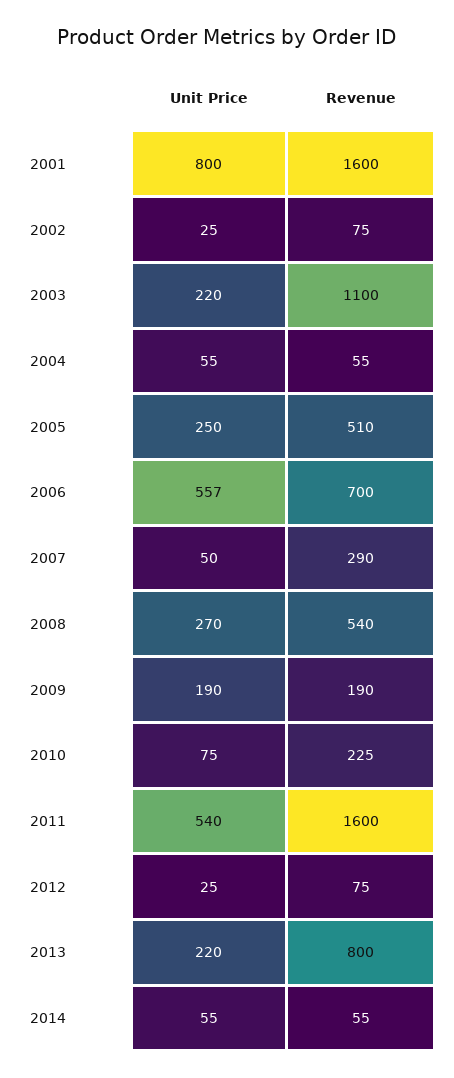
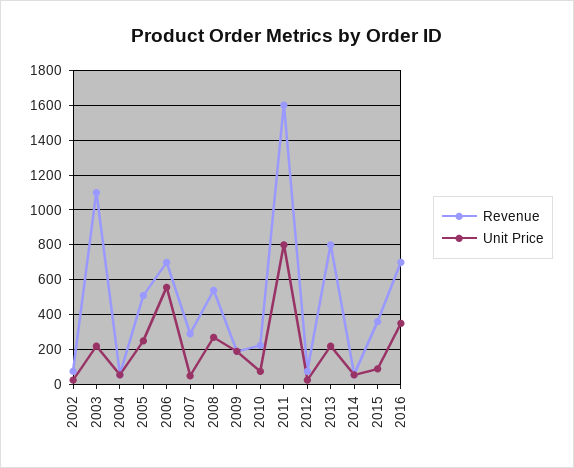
Unit Price, 2001: 800 -> none
Revenue, 2001: 1600 -> none
Unit Price, 2011: 540 -> 800
Revenue, 2015: none -> 350
Unit Price, 2015: none -> 100
Revenue, 2016: none -> 700
Unit Price, 2016: none -> 350

